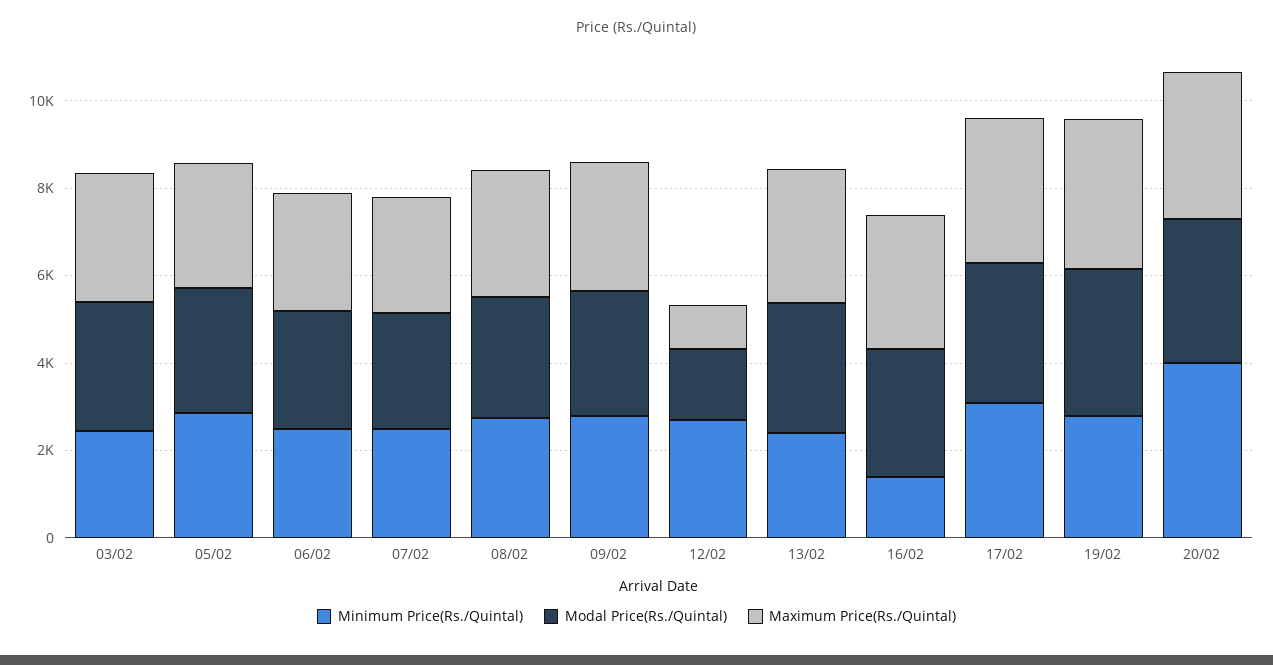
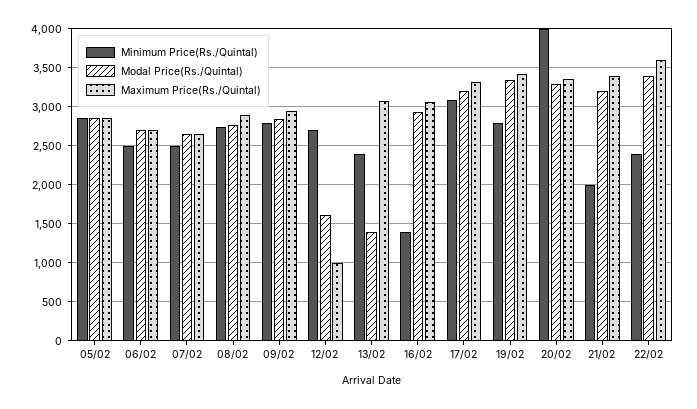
Minimum Price(Rs./Quintal), 03/02: 2500 -> none
Modal Price(Rs./Quintal), 03/02: 3000 -> none
Maximum Price(Rs./Quintal), 03/02: 3000 -> none
Modal Price(Rs./Quintal), 13/02: 3000 -> 1400
Minimum Price(Rs./Quintal), 21/02: none -> 2000
Modal Price(Rs./Quintal), 21/02: none -> 3200
Maximum Price(Rs./Quintal), 21/02: none -> 3400
Minimum Price(Rs./Quintal), 22/02: none -> 2400
Modal Price(Rs./Quintal), 22/02: none -> 3400
Maximum Price(Rs./Quintal), 22/02: none -> 3600

